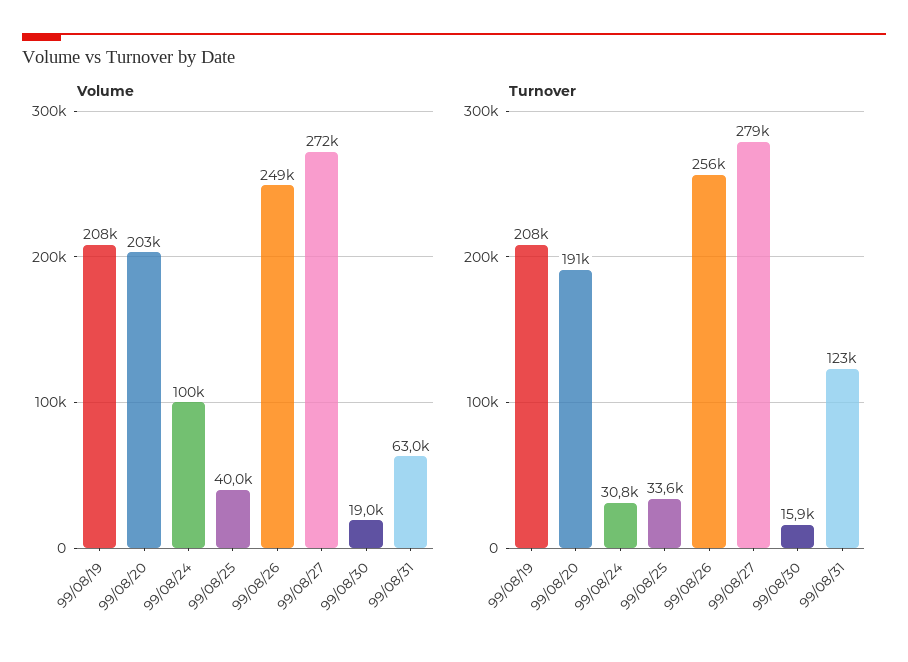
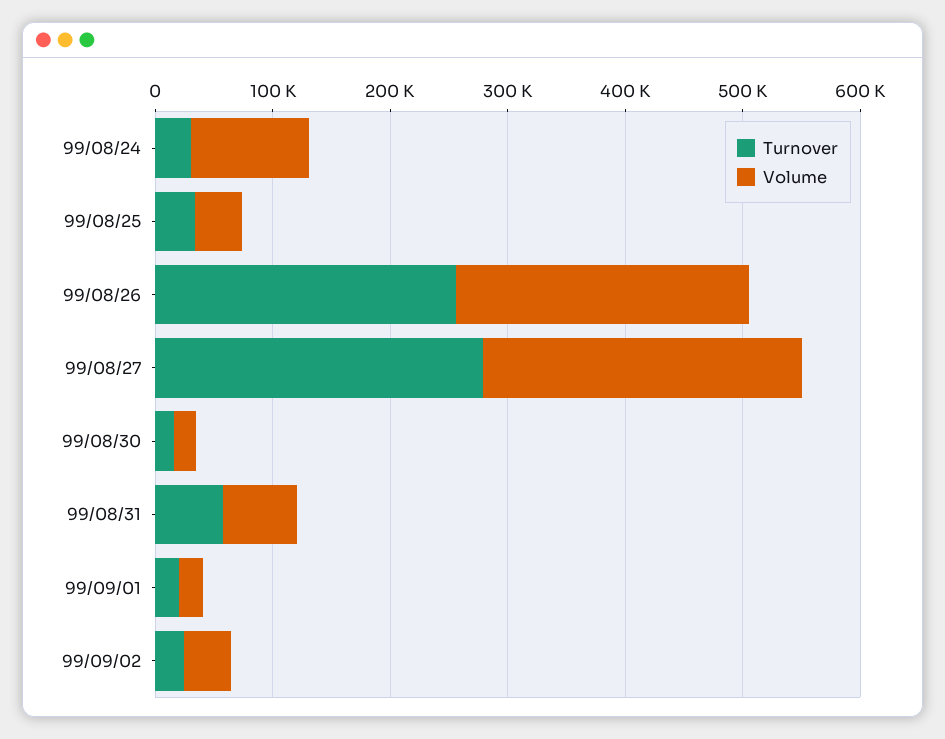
Volume, 99/08/19: 208000 -> none
Volume, 99/08/20: 203000 -> none
Turnover, 99/08/19: 208000 -> none
Turnover, 99/08/20: 191000 -> none
Turnover, 99/08/31: 123000 -> 60000
Turnover, 99/09/01: none -> 20000
Volume, 99/09/01: none -> 20000
Turnover, 99/09/02: none -> 20000
Volume, 99/09/02: none -> 40000

